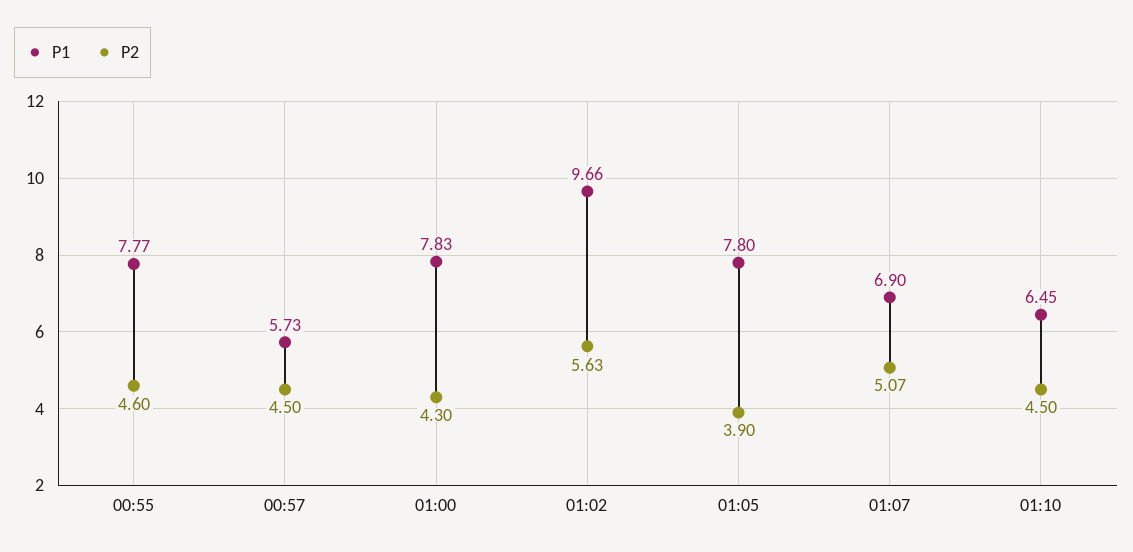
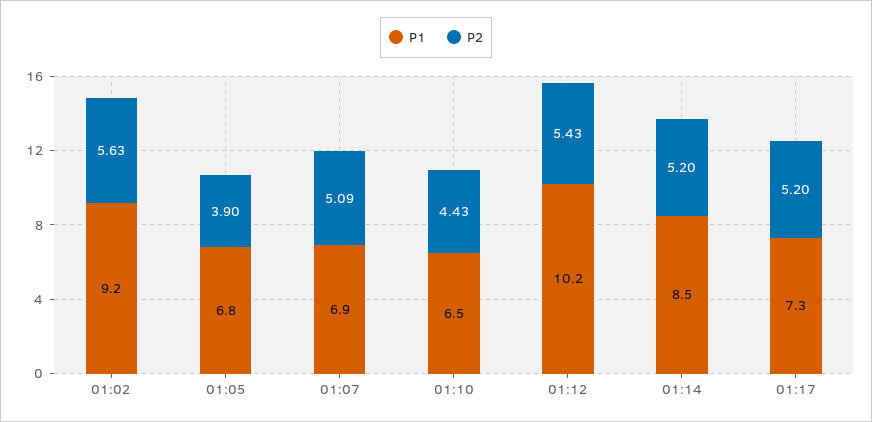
P1, 00:55: 7.77 -> none
P2, 00:55: 4.6 -> none
P1, 00:57: 5.73 -> none
P2, 00:57: 4.5 -> none
P1, 01:00: 7.83 -> none
P2, 01:00: 4.3 -> none
P1, 01:02: 9.66 -> 9.2
P1, 01:05: 7.8 -> 6.8
P2, 01:07: 5.07 -> 5.09
P2, 01:10: 4.5 -> 4.43
P1, 01:12: none -> 10.2
P2, 01:12: none -> 5.43
P1, 01:14: none -> 8.5
P2, 01:14: none -> 5.2
P1, 01:17: none -> 7.3
P2, 01:17: none -> 5.2

